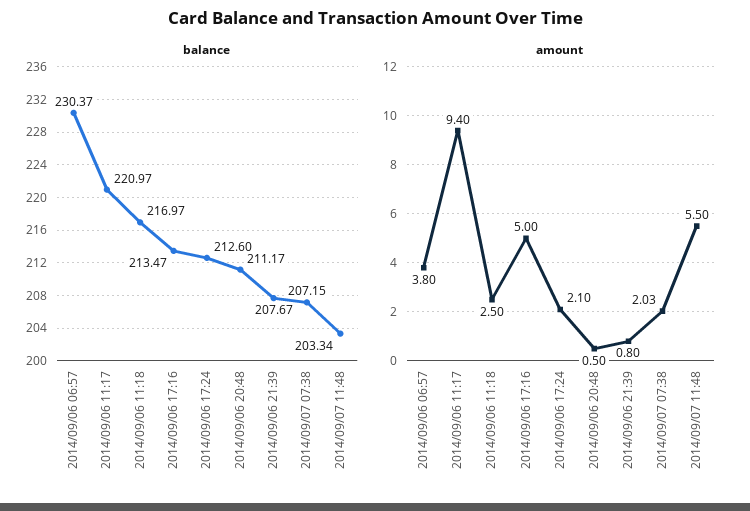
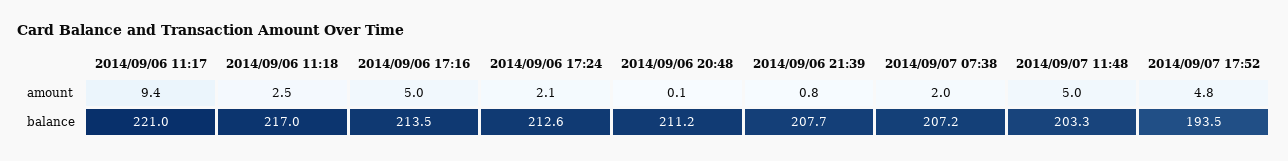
balance, 2014/09/06 06:57: 230.37 -> none
amount, 2014/09/06 06:57: 3.8 -> none
amount, 2014/09/06 20:48: 0.5 -> 0.1
amount, 2014/09/07 11:48: 5.5 -> 5
amount, 2014/09/07 17:52: none -> 4.8
balance, 2014/09/07 17:52: none -> 193.5

